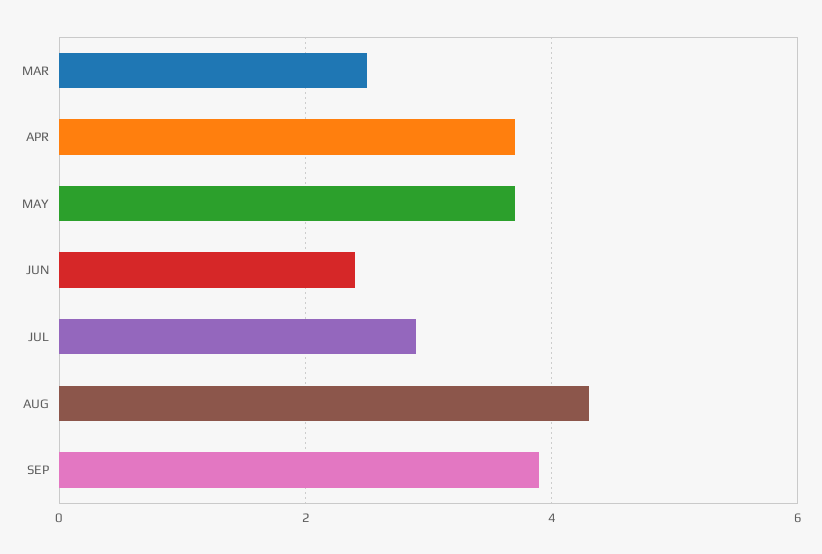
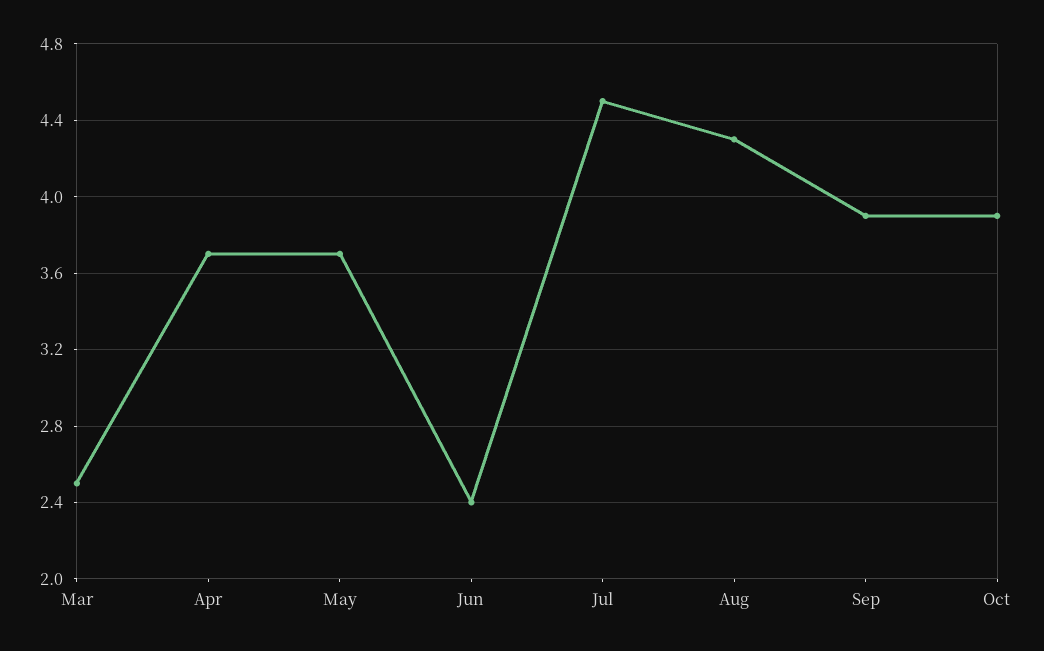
JUL: 3 -> 4.5
Oct: none -> 3.9

